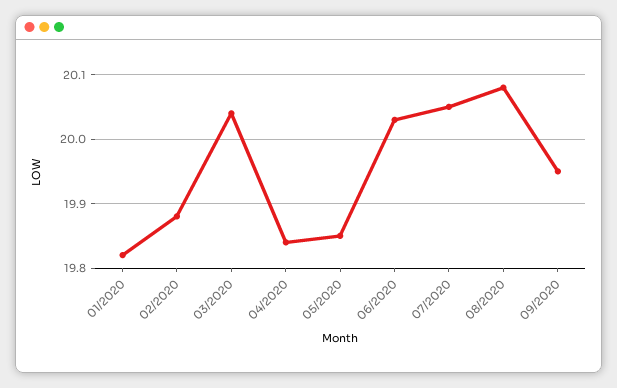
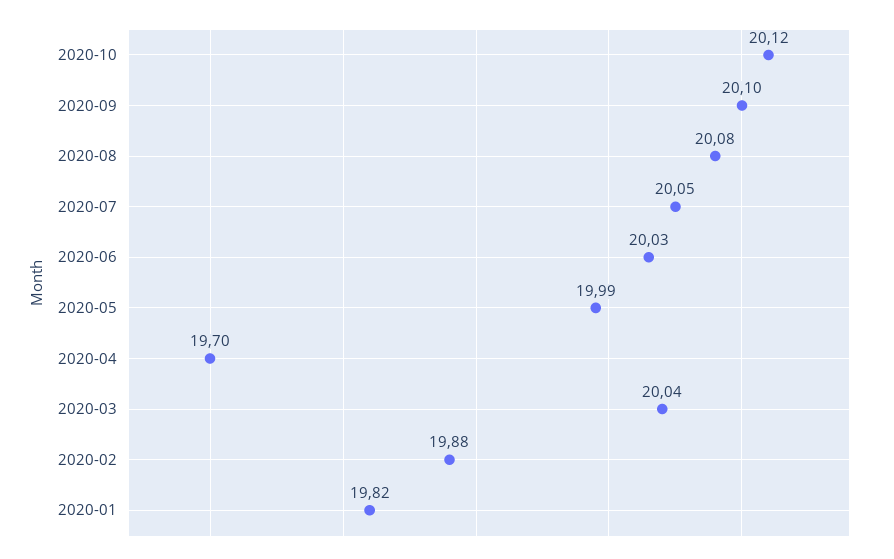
04/2020: 19.84 -> 19.7
05/2020: 19.85 -> 19.99
09/2020: 19.95 -> 20.1
2020-10: none -> 20.12

